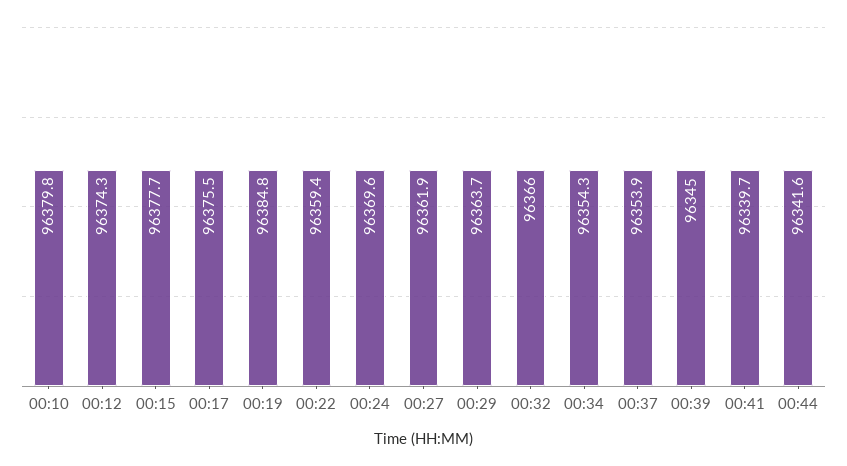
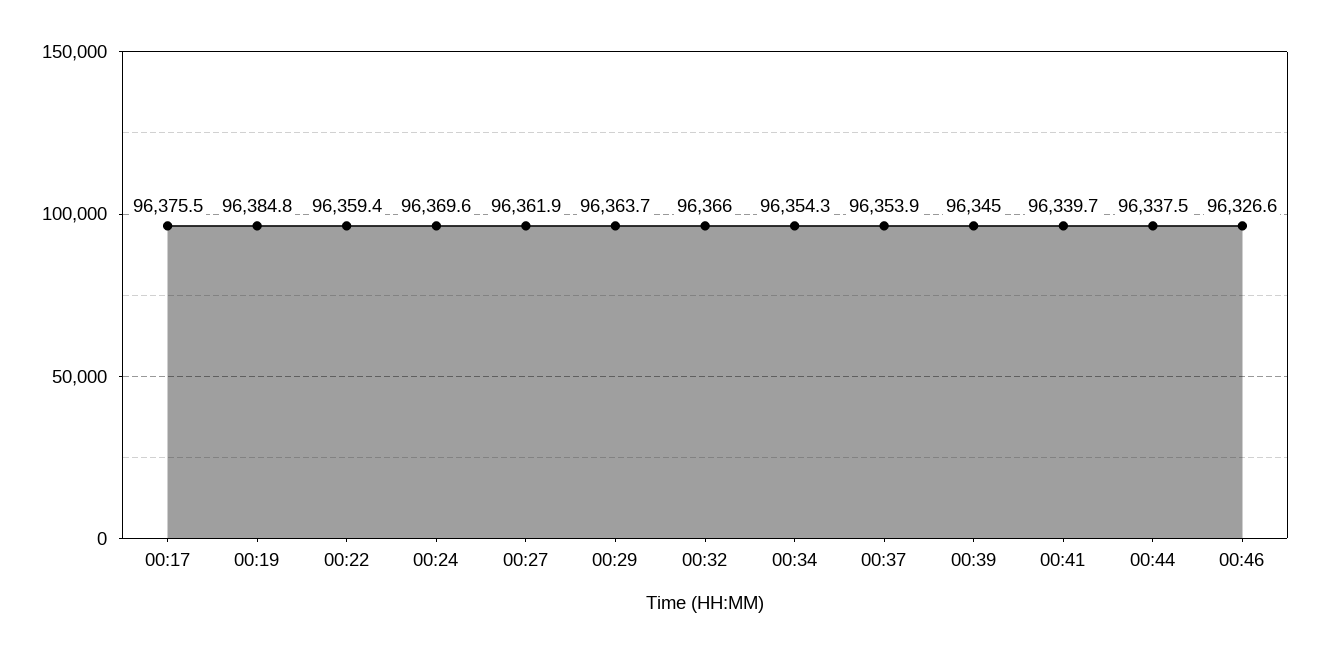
00:10: 96379.8 -> none
00:12: 96374.3 -> none
00:15: 96377.7 -> none
00:44: 96341.6 -> 96337.5
00:46: none -> 96326.6

